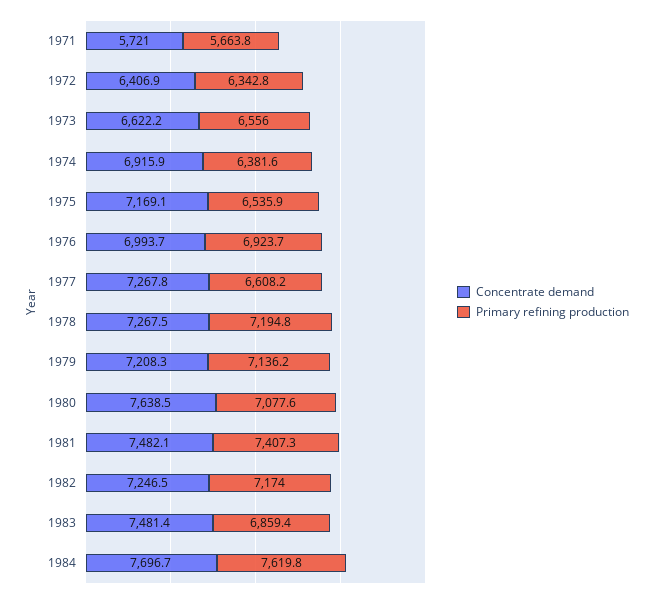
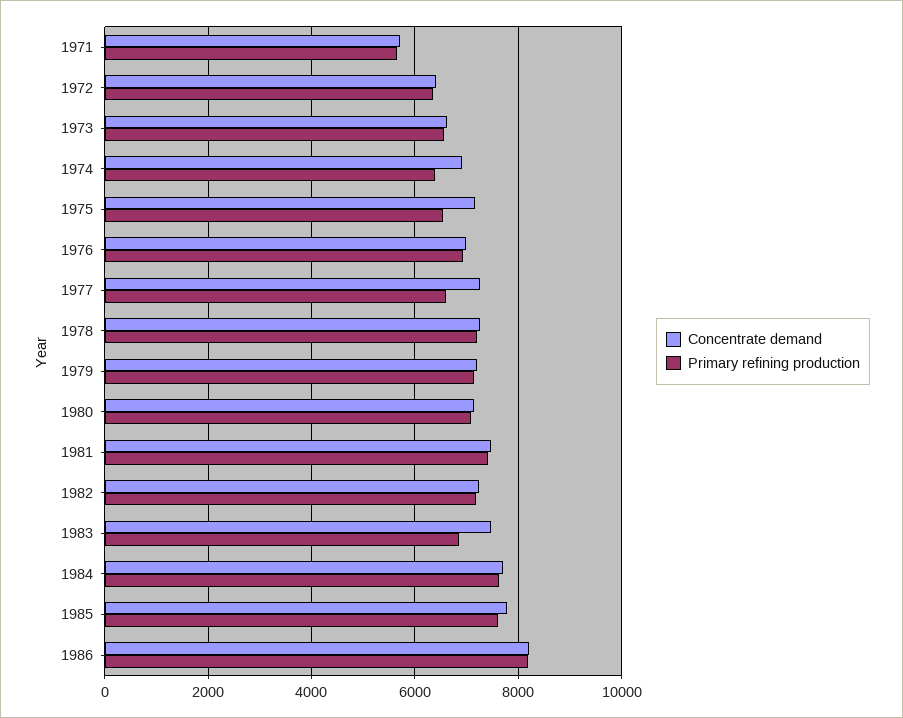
Concentrate demand, 1980: 7638.5 -> 7200
Concentrate demand, 1985: none -> 7800
Primary refining production, 1985: none -> 7600
Concentrate demand, 1986: none -> 8200
Primary refining production, 1986: none -> 8200

